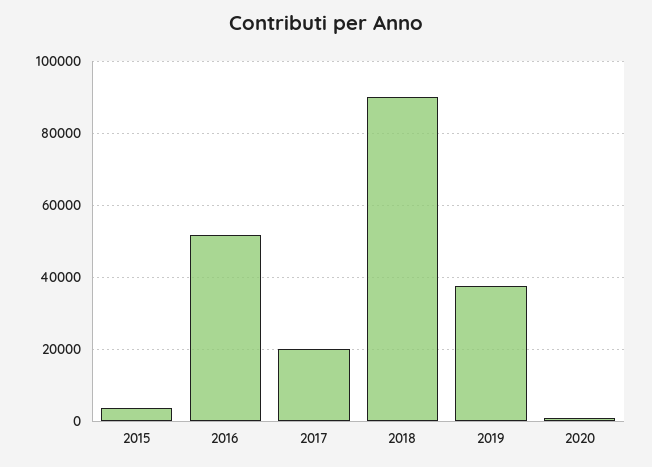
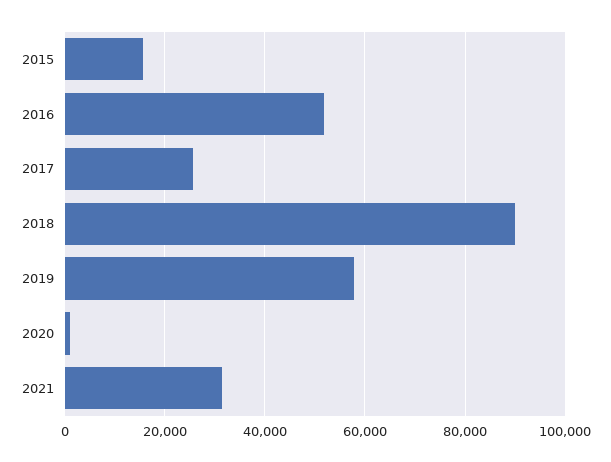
2015: 4000 -> 16000
2017: 20000 -> 26000
2019: 38000 -> 58000
2021: none -> 32000

